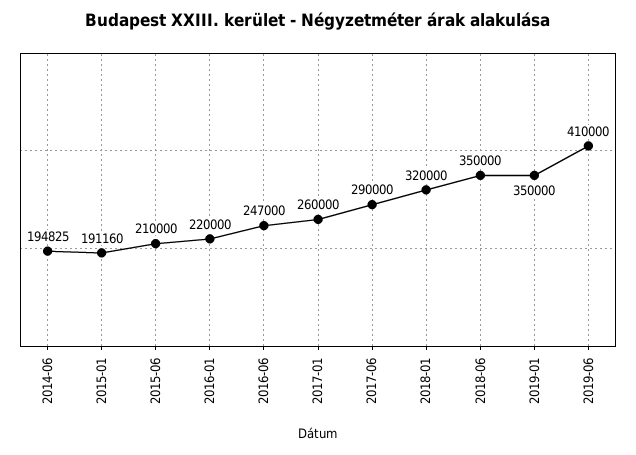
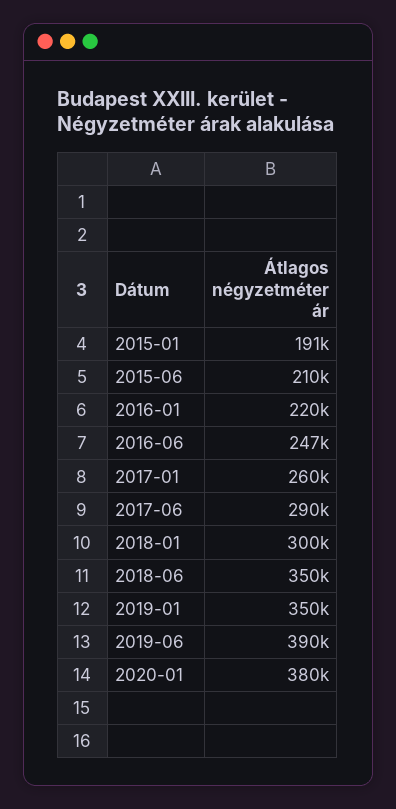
2014-06: 194825 -> none
2018-01: 320000 -> 300000
2019-06: 410000 -> 390000
2020-01: none -> 380000

